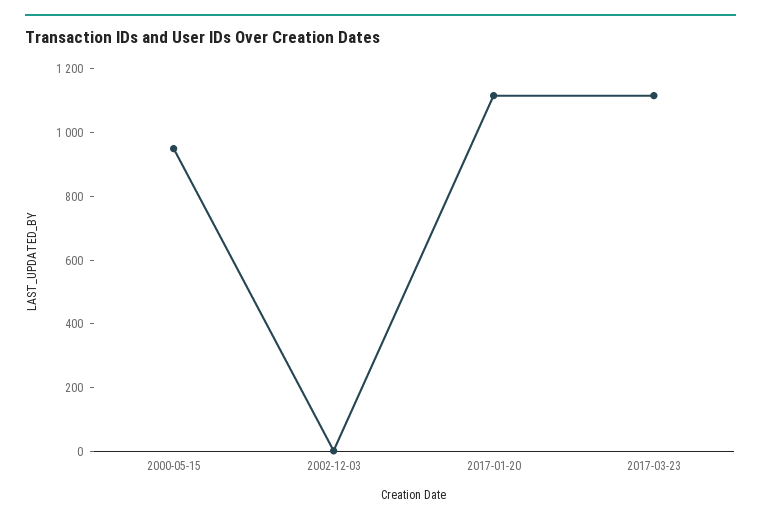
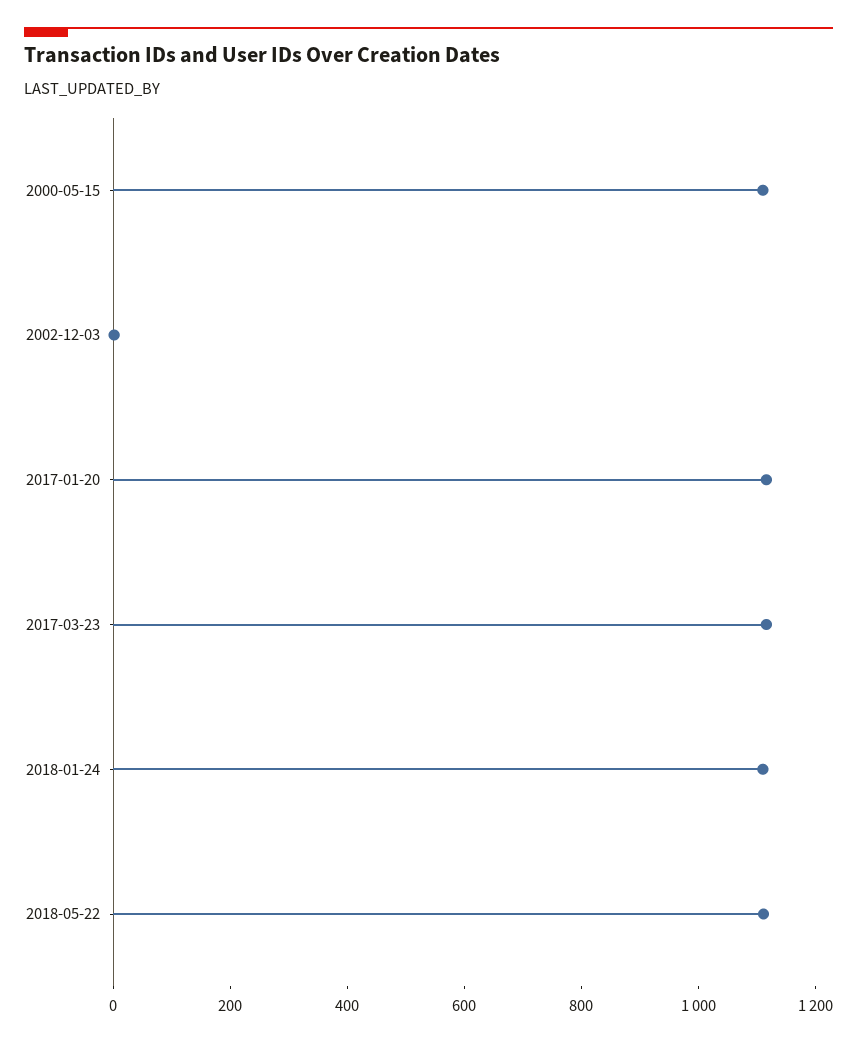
2000-05-15: 950 -> 1100
2018-01-24: none -> 1100
2018-05-22: none -> 1100

